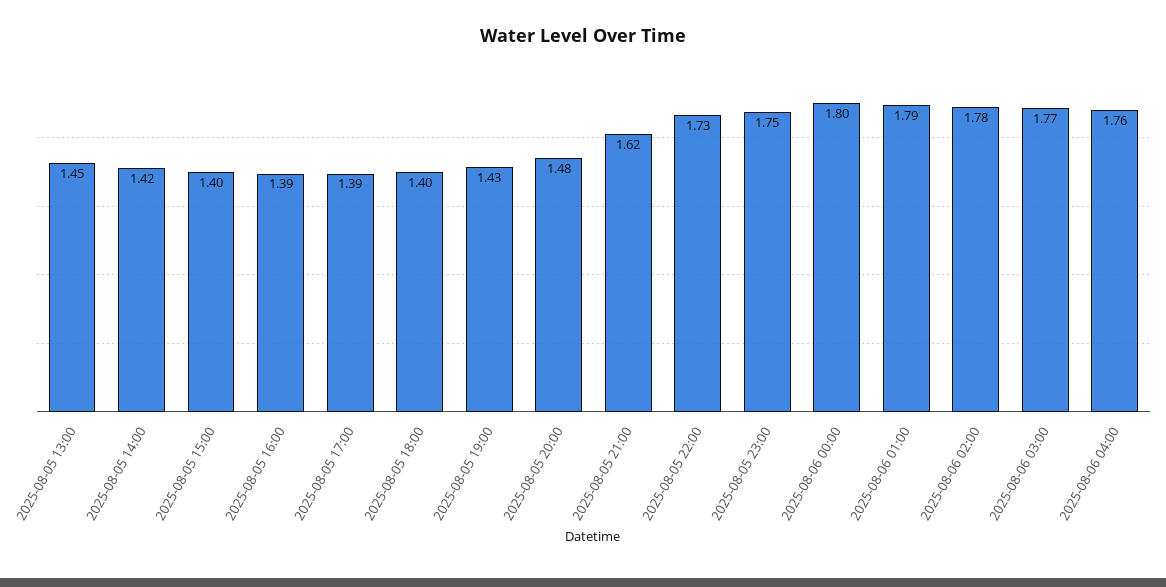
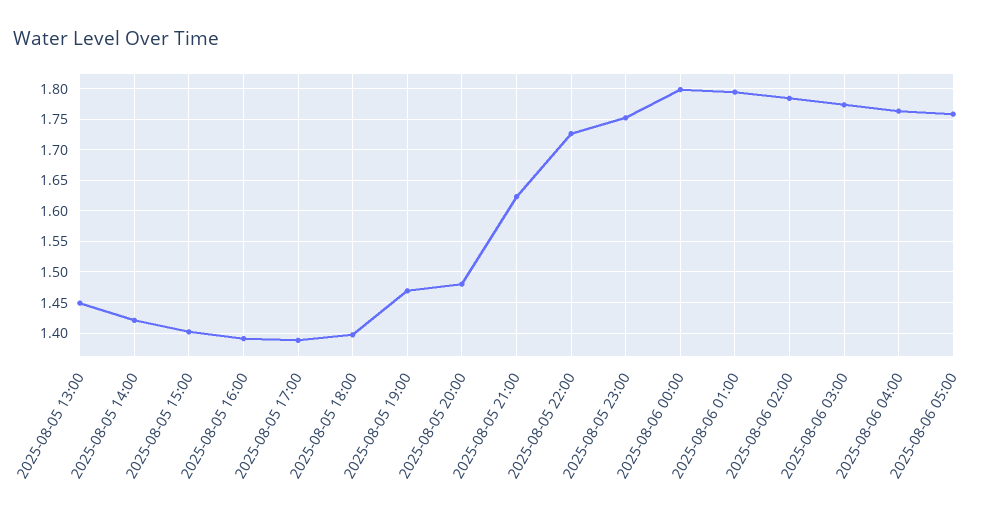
2025-08-05 19:00: 1.43 -> 1.47
2025-08-06 05:00: none -> 1.76

